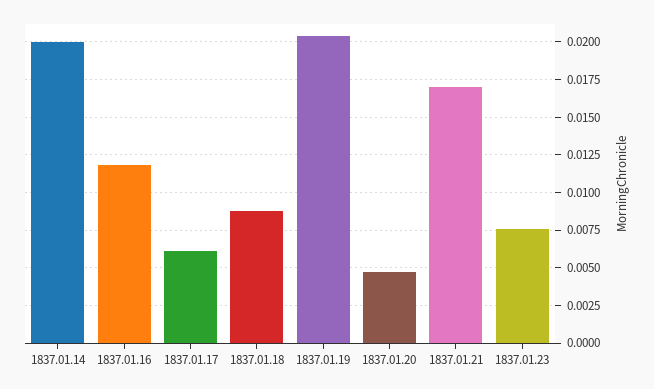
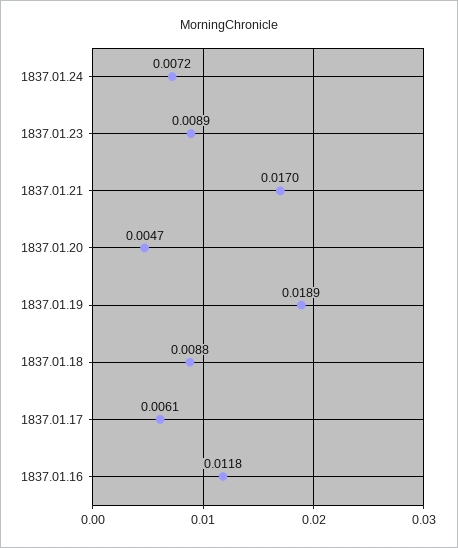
1837.01.14: 0.02 -> none
1837.01.19: 0.0205 -> 0.0189
1837.01.23: 0.0075 -> 0.0089
1837.01.24: none -> 0.0072

